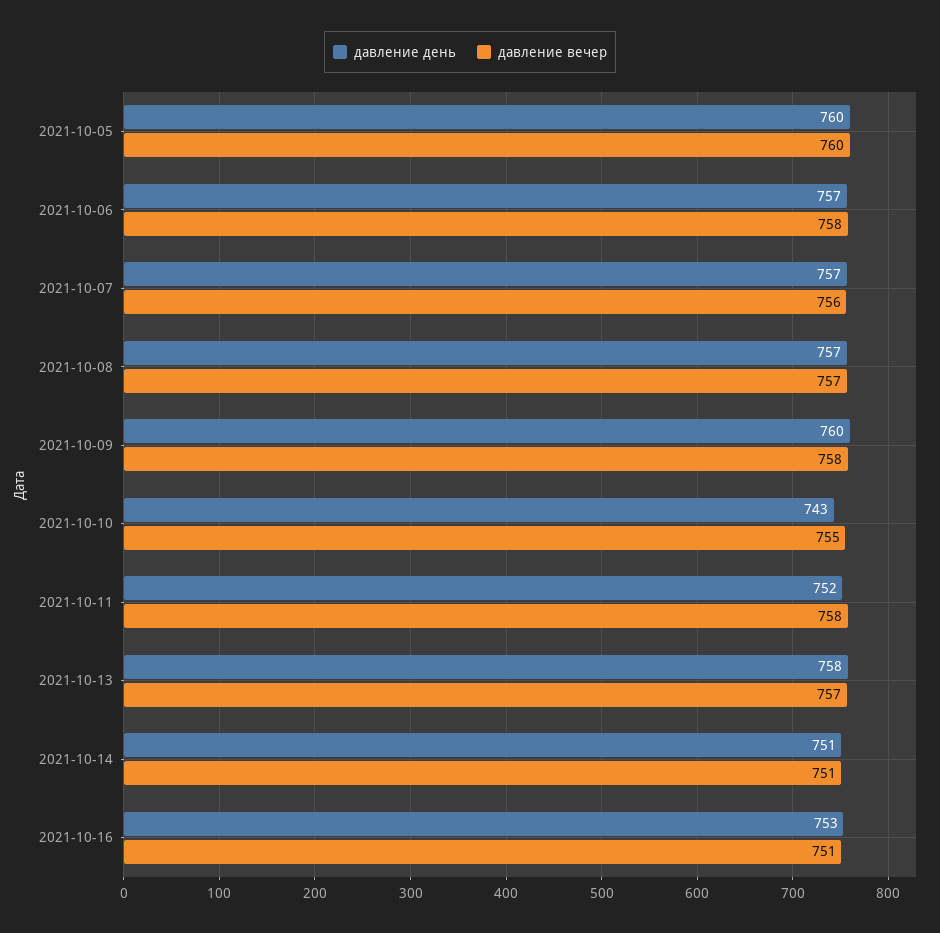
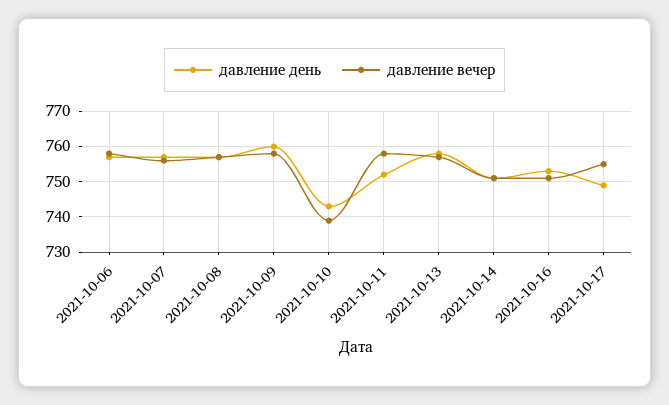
давление день, 2021-10-05: 760 -> none
давление вечер, 2021-10-05: 760 -> none
давление вечер, 2021-10-10: 755 -> 740
давление день, 2021-10-17: none -> 750
давление вечер, 2021-10-17: none -> 755

